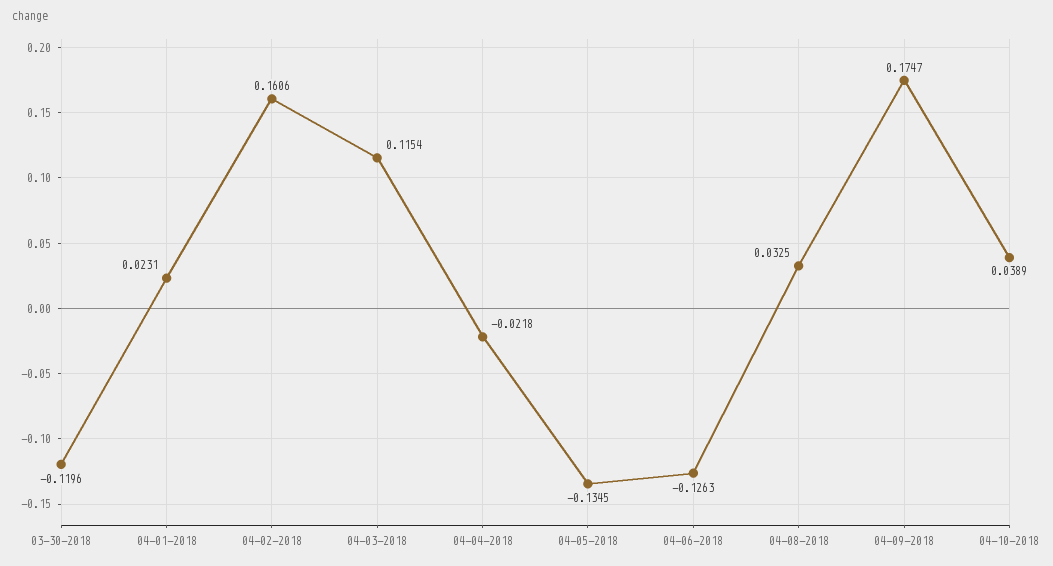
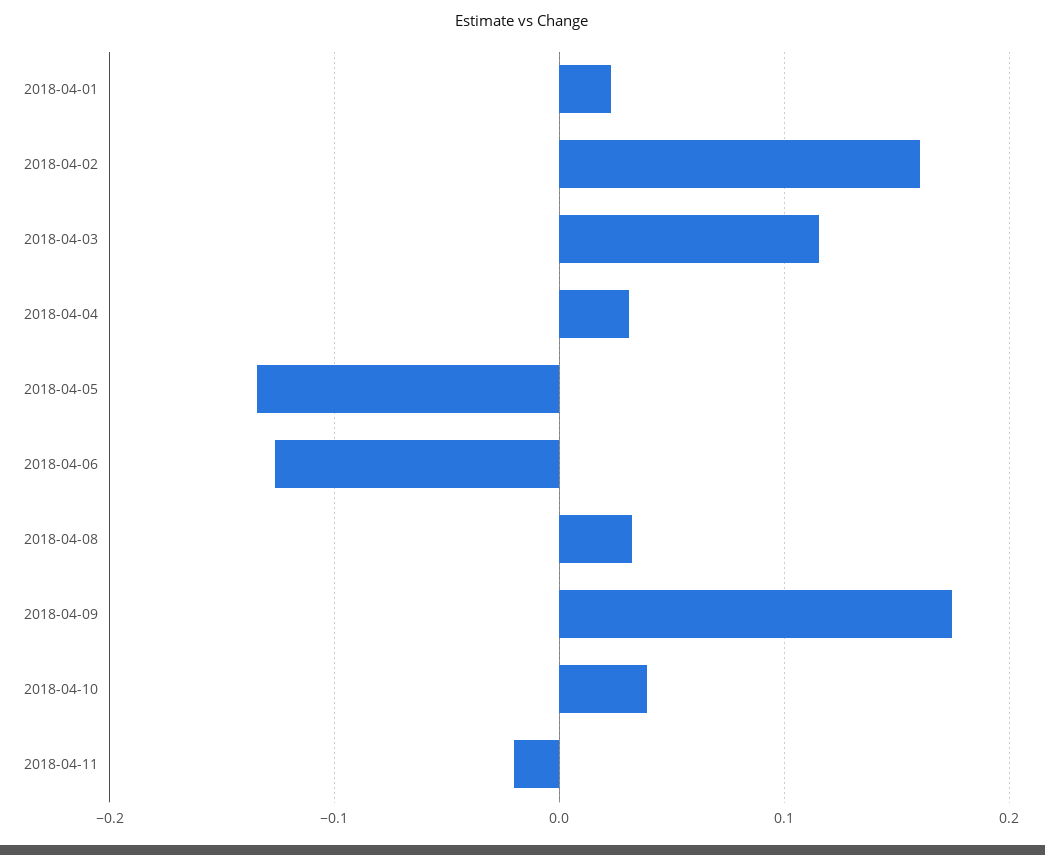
03-30-2018: -0.1196 -> none
04-04-2018: -0.0218 -> 0.03
2018-04-11: none -> -0.02

